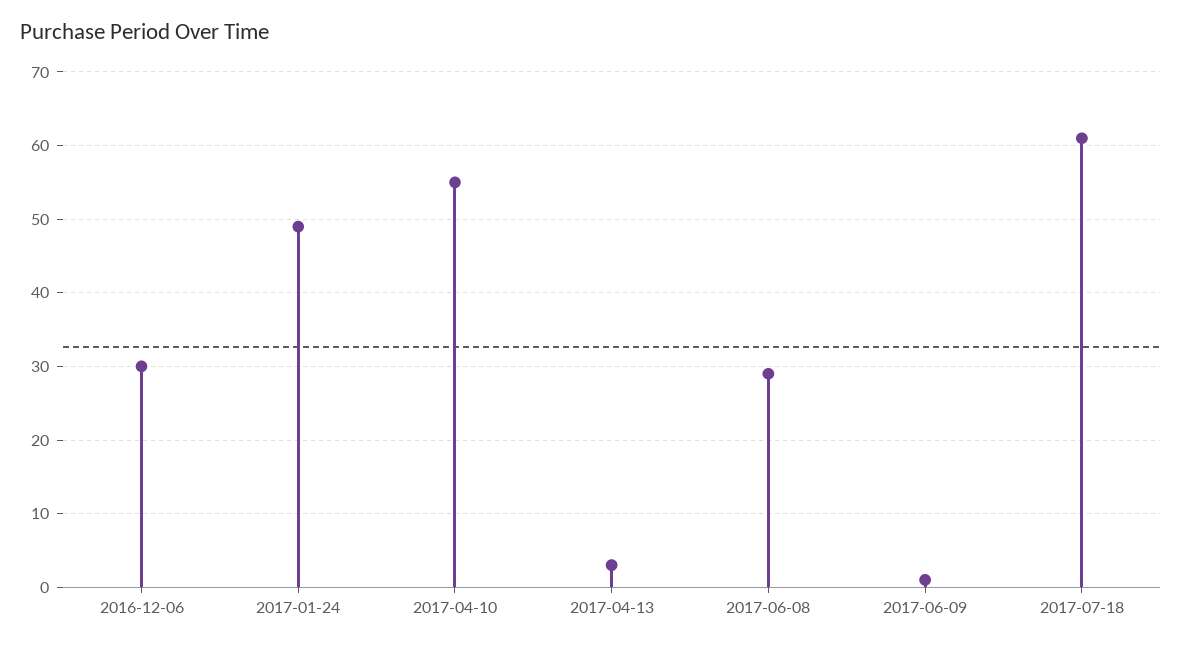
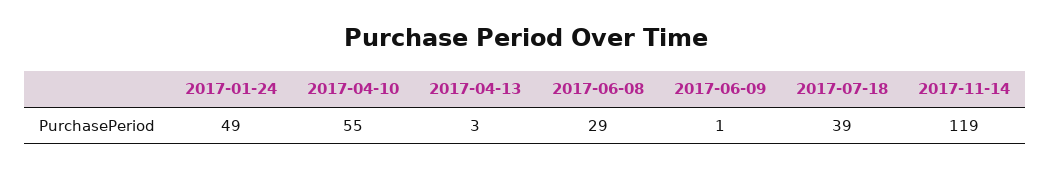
2016-12-06: 30 -> none
2017-07-18: 61 -> 39
2017-11-14: none -> 119

